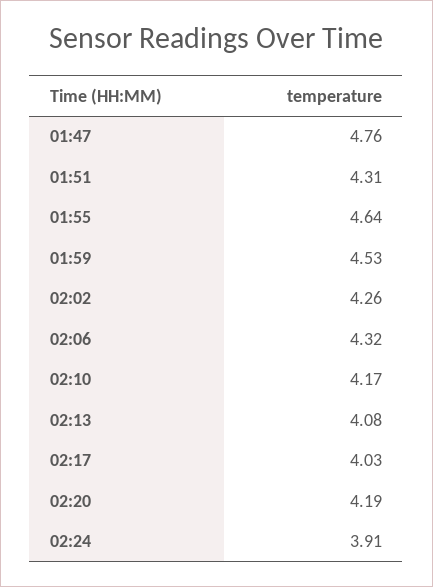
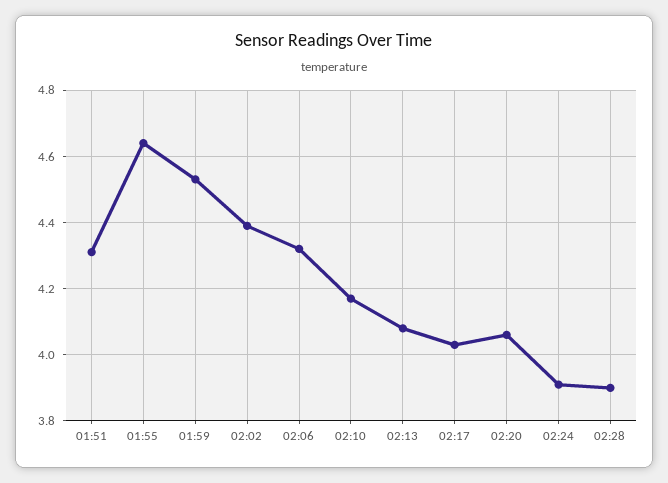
01:47: 4.76 -> none
02:02: 4.26 -> 4.4
02:20: 4.19 -> 4.05
02:28: none -> 3.9

